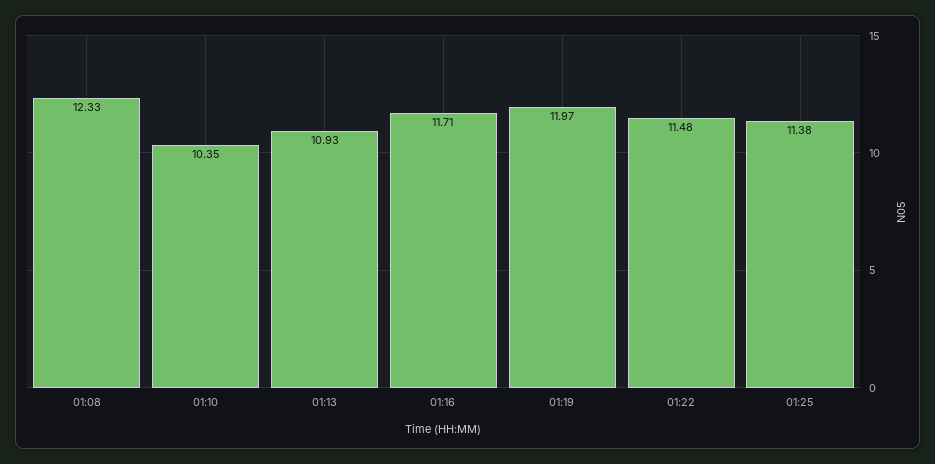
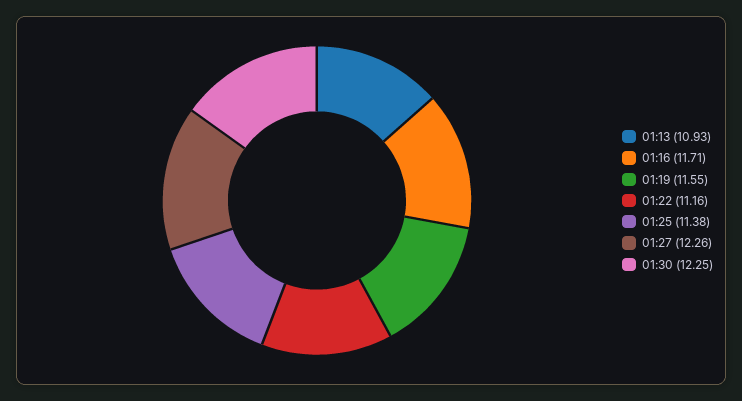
01:08: 12.33 -> none
01:10: 10.35 -> none
01:19: 11.97 -> 11.55
01:22: 11.48 -> 11.16
01:27: none -> 12.26
01:30: none -> 12.25

